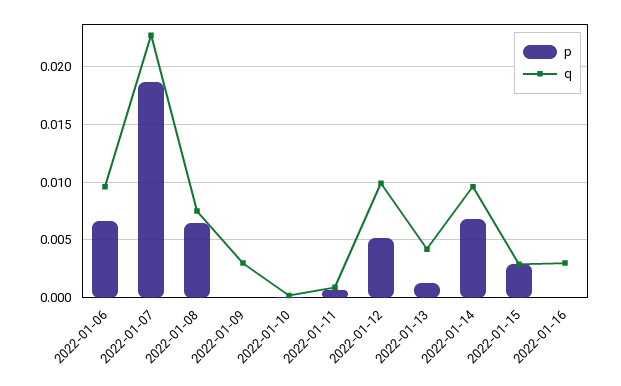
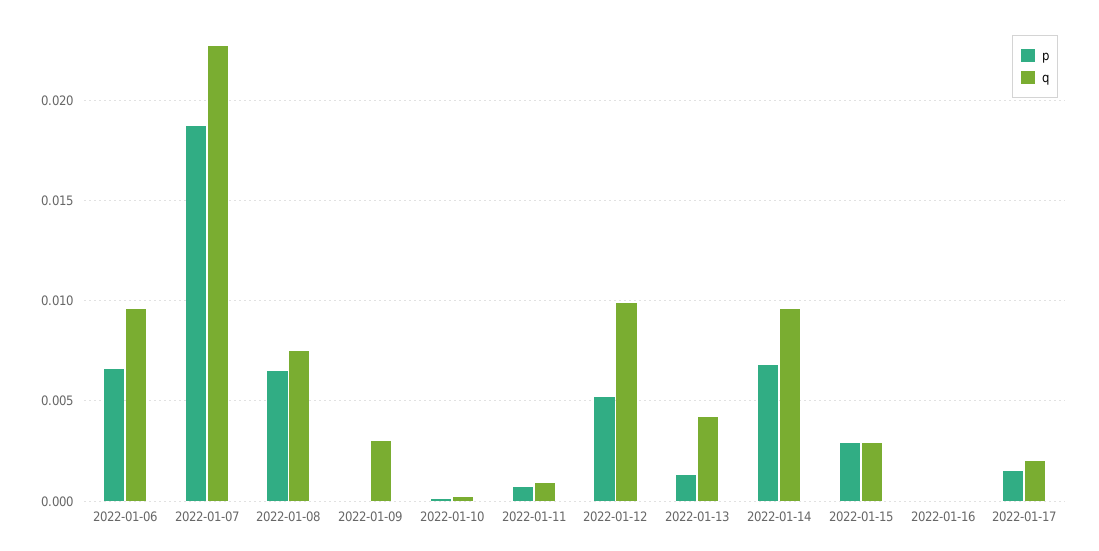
q, 2022-01-16: 0.003 -> 0
p, 2022-01-17: none -> 0.0015
q, 2022-01-17: none -> 0.002

